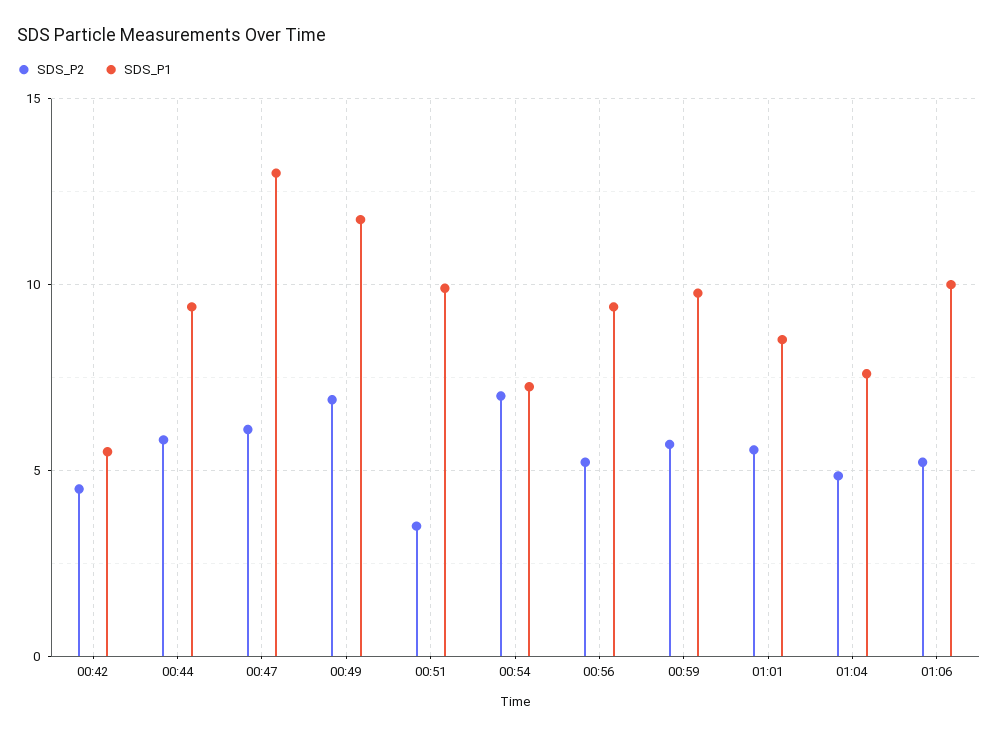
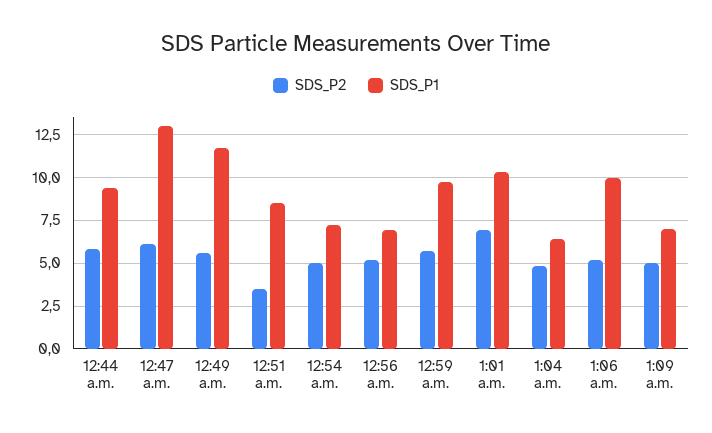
SDS_P2, 00:42: 4.5 -> none
SDS_P1, 00:42: 5.5 -> none
SDS_P2, 00:49: 7 -> 5.5
SDS_P1, 00:51: 10 -> 8.5
SDS_P2, 00:54: 7 -> 5
SDS_P1, 00:56: 9.5 -> 7
SDS_P2, 01:01: 5.5 -> 7
SDS_P1, 01:01: 8.5 -> 10.5
SDS_P1, 01:04: 7.5 -> 6.5
SDS_P2, 1:09 a.m.: none -> 5
SDS_P1, 1:09 a.m.: none -> 7

